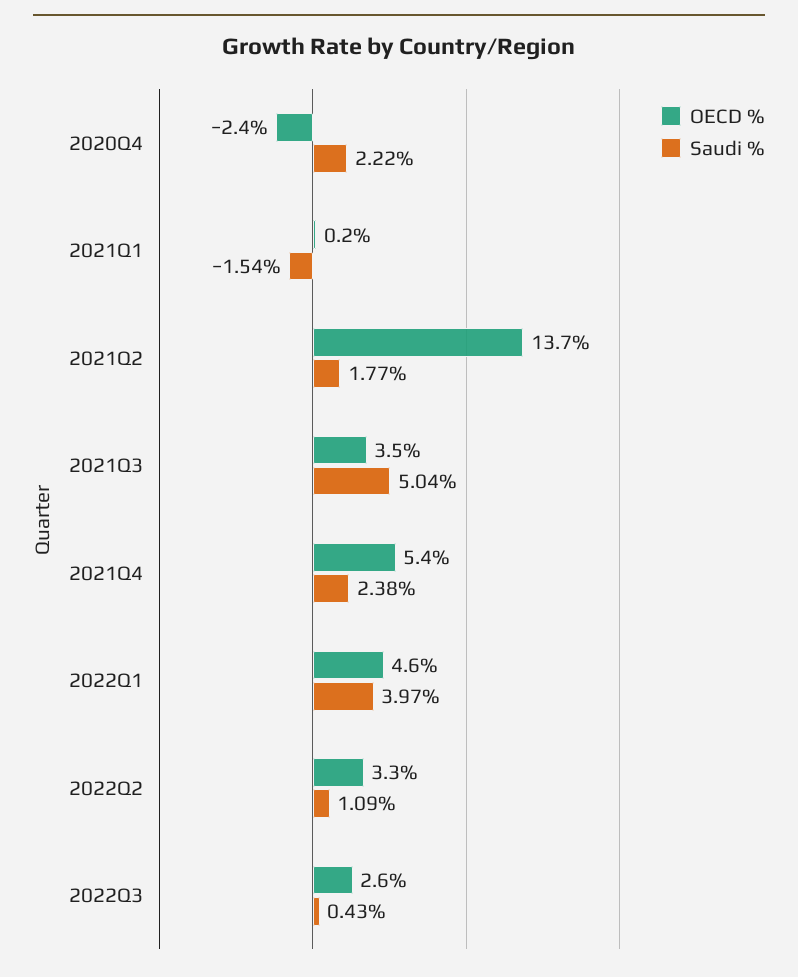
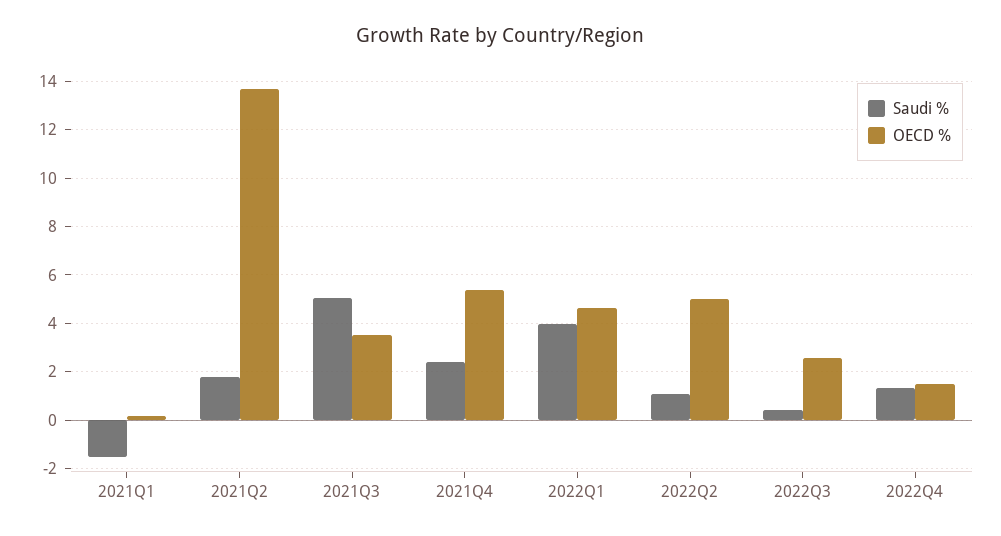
OECD %, 2020Q4: -2.4 -> none
Saudi %, 2020Q4: 2.22 -> none
OECD %, 2022Q2: 3.3 -> 5
Saudi %, 2022Q4: none -> 1.25
OECD %, 2022Q4: none -> 1.5

